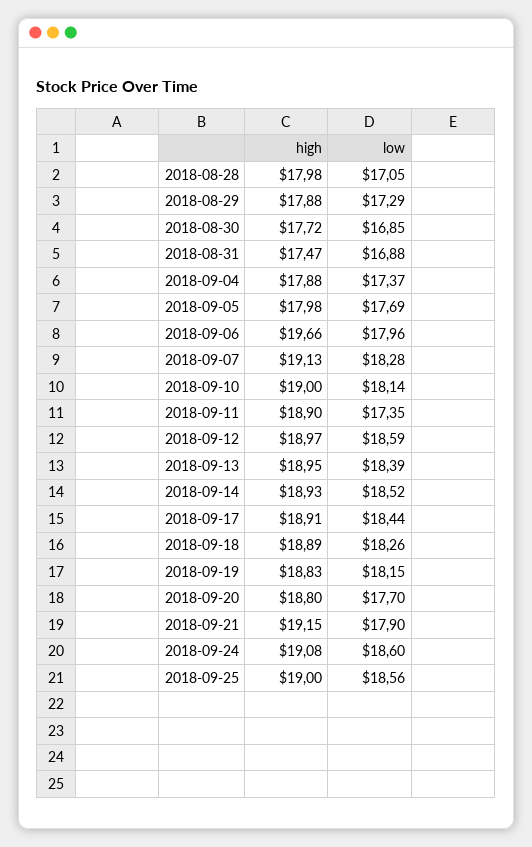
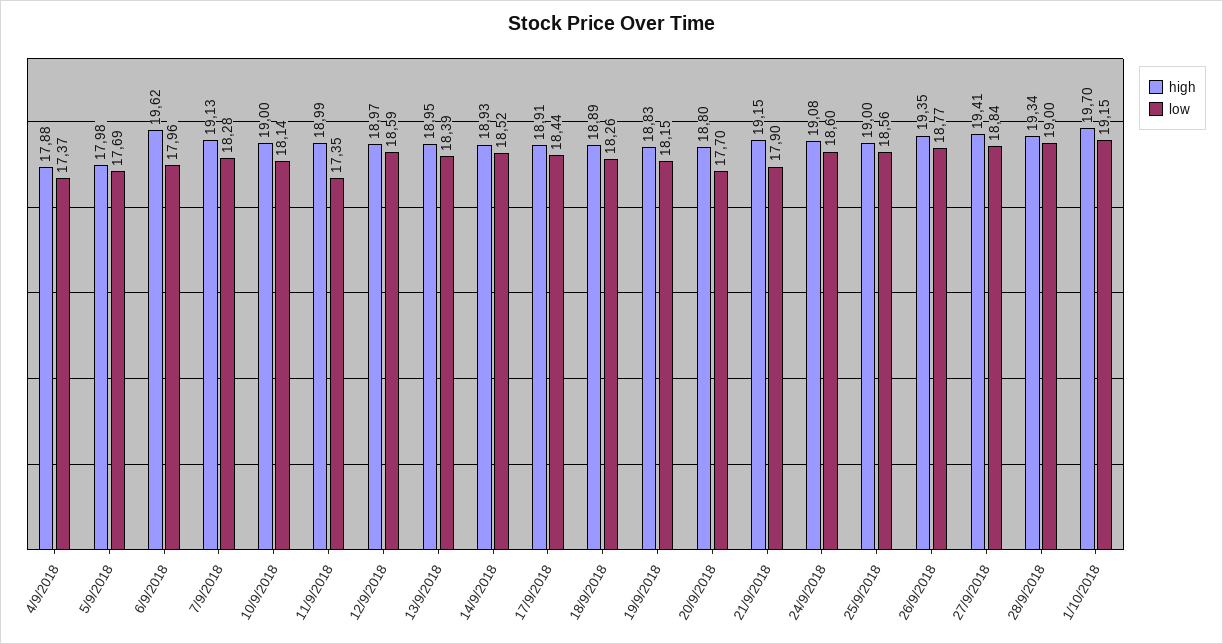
high, 2018-08-28: 17.98 -> none
low, 2018-08-28: 17.05 -> none
high, 2018-08-29: 17.88 -> none
low, 2018-08-29: 17.29 -> none
high, 2018-08-30: 17.72 -> none
low, 2018-08-30: 16.85 -> none
high, 2018-08-31: 17.47 -> none
low, 2018-08-31: 16.88 -> none
high, 2018-09-06: 19.66 -> 19.62
high, 2018-09-11: 18.9 -> 18.99
high, 26/9/2018: none -> 19.35
low, 26/9/2018: none -> 18.77
high, 27/9/2018: none -> 19.41
low, 27/9/2018: none -> 18.84
high, 28/9/2018: none -> 19.34
low, 28/9/2018: none -> 19
high, 1/10/2018: none -> 19.7
low, 1/10/2018: none -> 19.15

